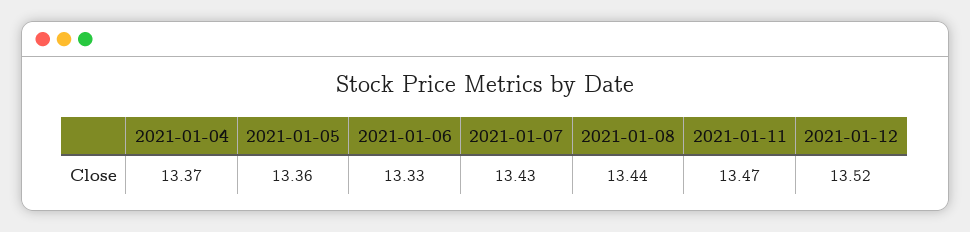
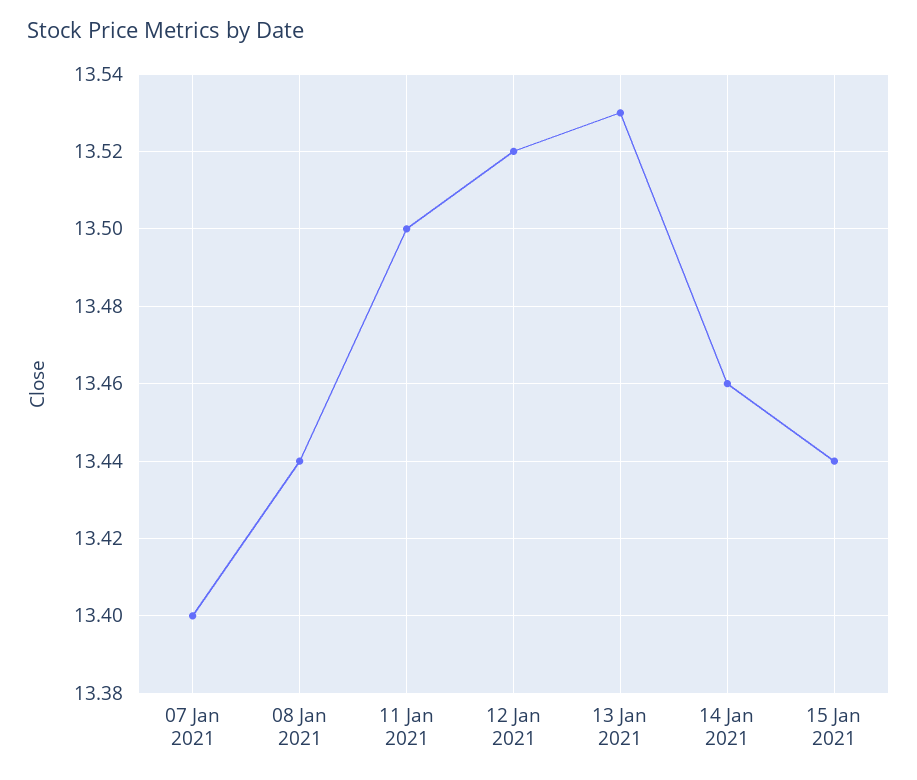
2021-01-04: 13.37 -> none
2021-01-05: 13.36 -> none
2021-01-06: 13.33 -> none
2021-01-07: 13.43 -> 13.4
2021-01-11: 13.47 -> 13.5
13 Jan 2021: none -> 13.53
14 Jan 2021: none -> 13.46
15 Jan 2021: none -> 13.44

